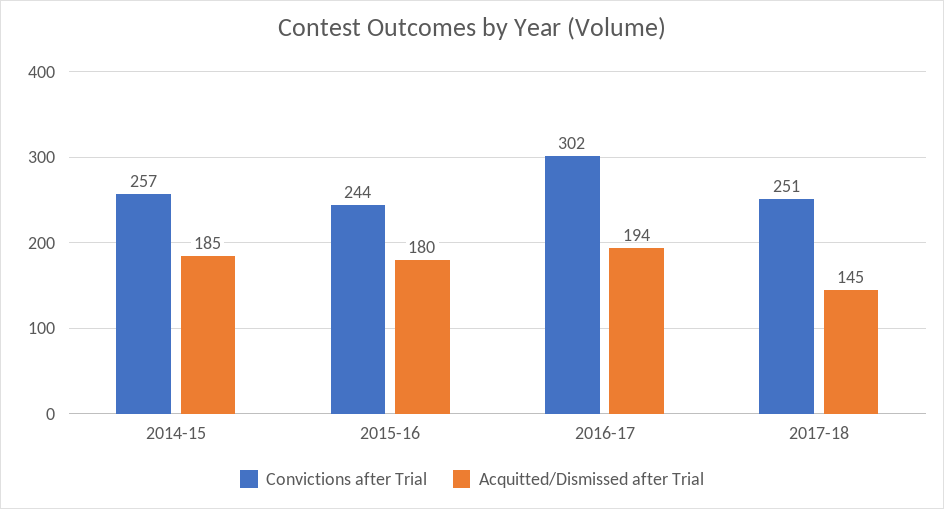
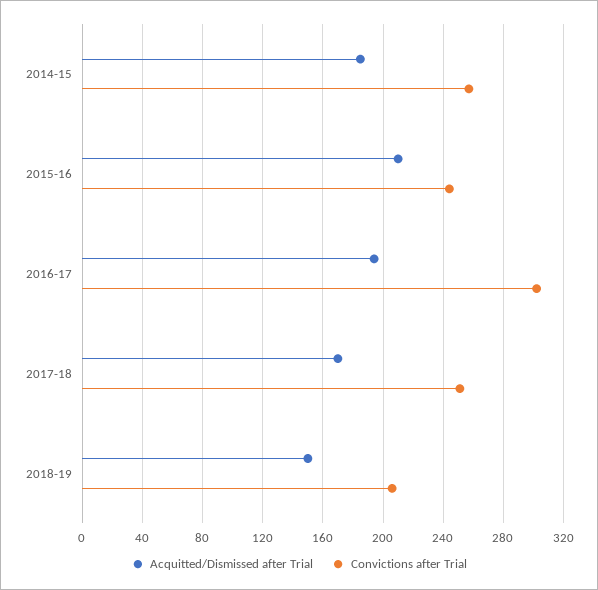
Acquitted/Dismissed after Trial, 2015-16: 180 -> 210
Acquitted/Dismissed after Trial, 2017-18: 145 -> 170
Acquitted/Dismissed after Trial, 2018-19: none -> 150
Convictions after Trial, 2018-19: none -> 205

